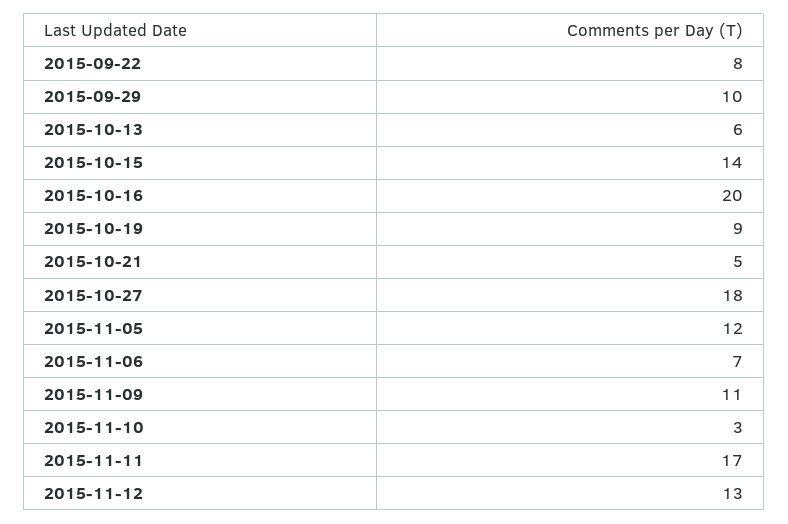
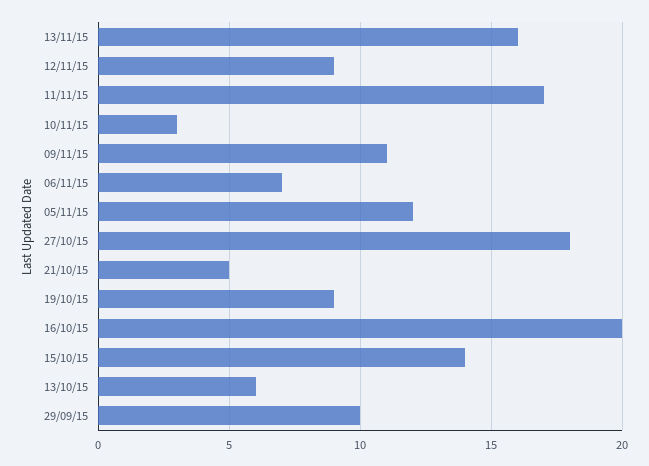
2015-09-22: 8 -> none
2015-11-12: 13 -> 9
13/11/15: none -> 16

